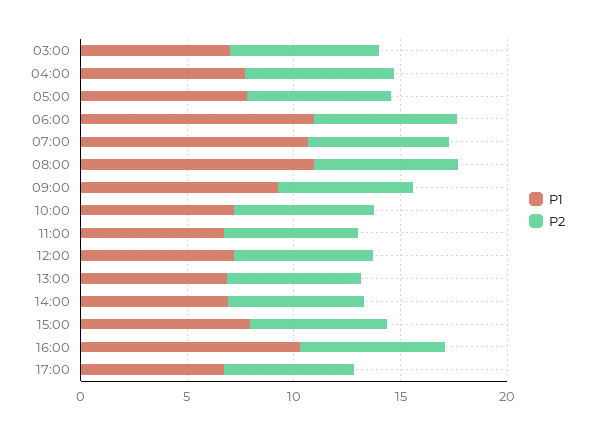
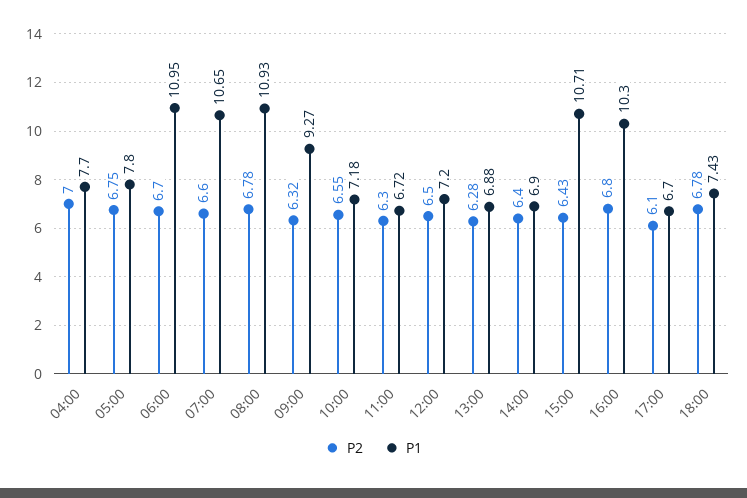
P1, 03:00: 7 -> none
P2, 03:00: 7 -> none
P1, 15:00: 8 -> 10.71
P2, 18:00: none -> 6.78
P1, 18:00: none -> 7.43

